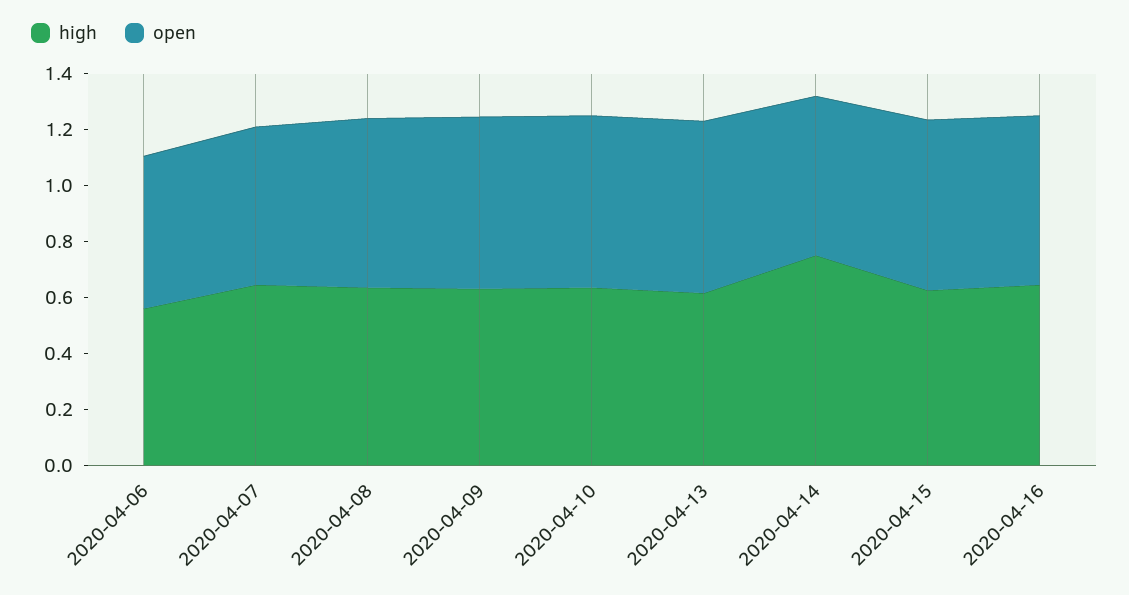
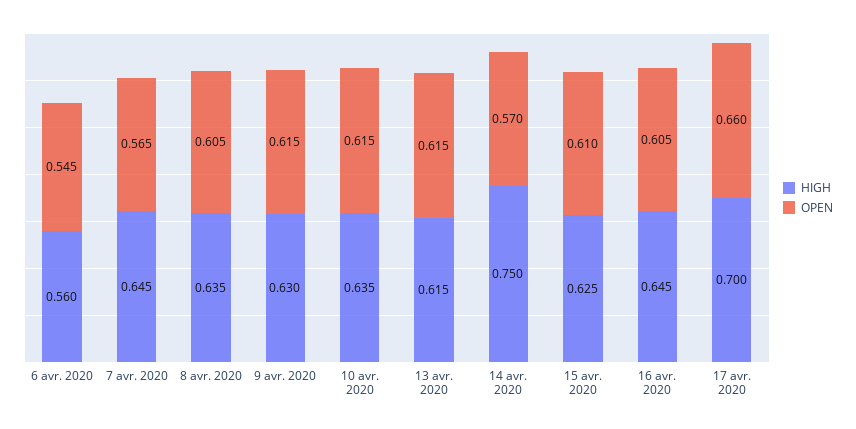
high, 17 avr. 2020: none -> 0.7
open, 17 avr. 2020: none -> 0.66

